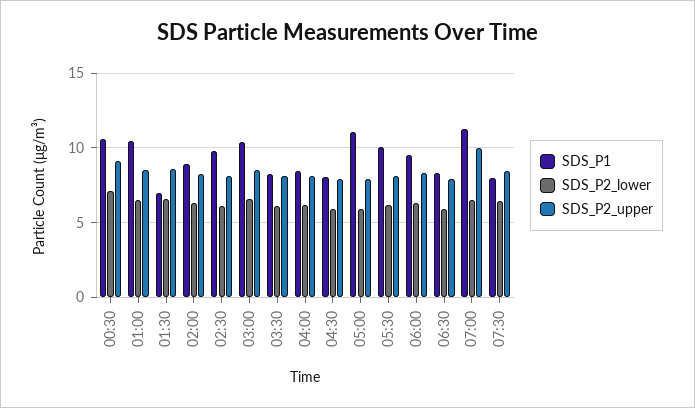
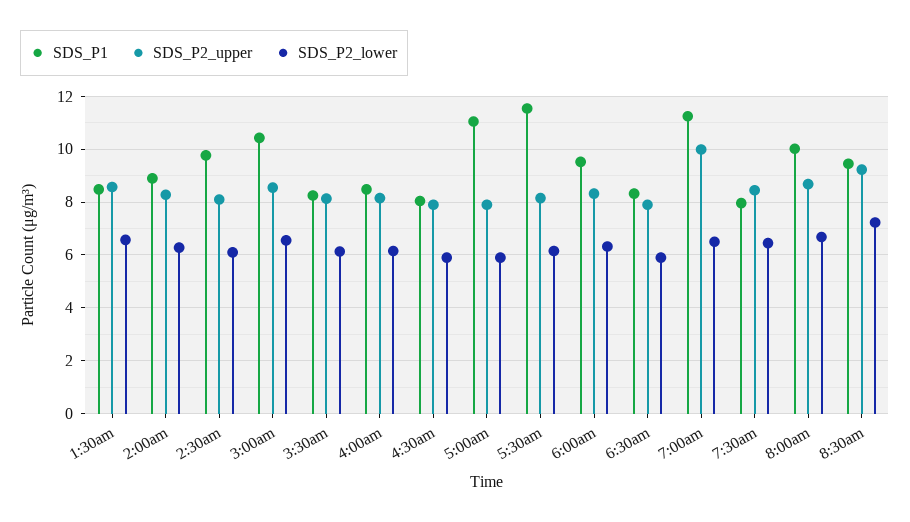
SDS_P1, 00:30: 10.5 -> none
SDS_P2_lower, 00:30: 7 -> none
SDS_P2_upper, 00:30: 9 -> none
SDS_P1, 01:00: 10.5 -> none
SDS_P2_lower, 01:00: 6.5 -> none
SDS_P2_upper, 01:00: 8.5 -> none
SDS_P1, 01:30: 7 -> 8.5
SDS_P1, 05:30: 10 -> 11.5
SDS_P1, 8:00am: none -> 10
SDS_P2_upper, 8:00am: none -> 8.75
SDS_P2_lower, 8:00am: none -> 6.75
SDS_P1, 8:30am: none -> 9.5
SDS_P2_upper, 8:30am: none -> 9.25
SDS_P2_lower, 8:30am: none -> 7.25

